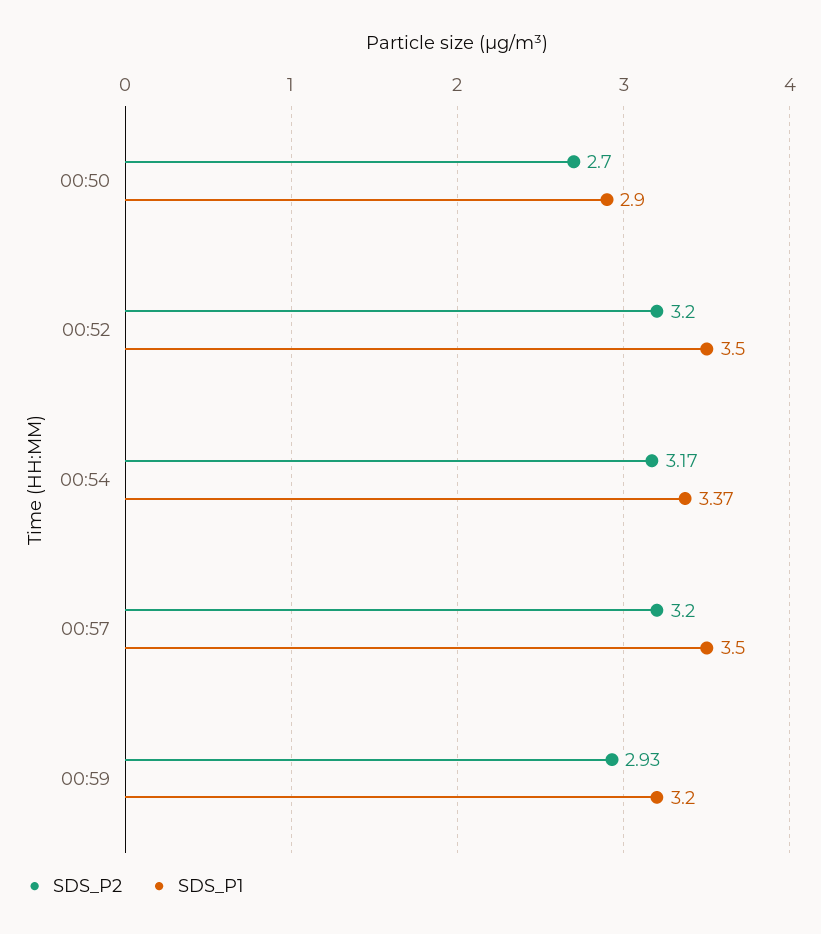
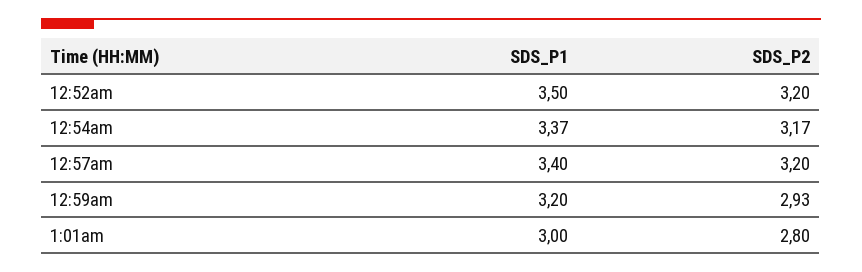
SDS_P2, 00:50: 2.7 -> none
SDS_P1, 00:50: 2.9 -> none
SDS_P1, 00:57: 3.5 -> 3.4
SDS_P1, 1:01am: none -> 3
SDS_P2, 1:01am: none -> 2.8

